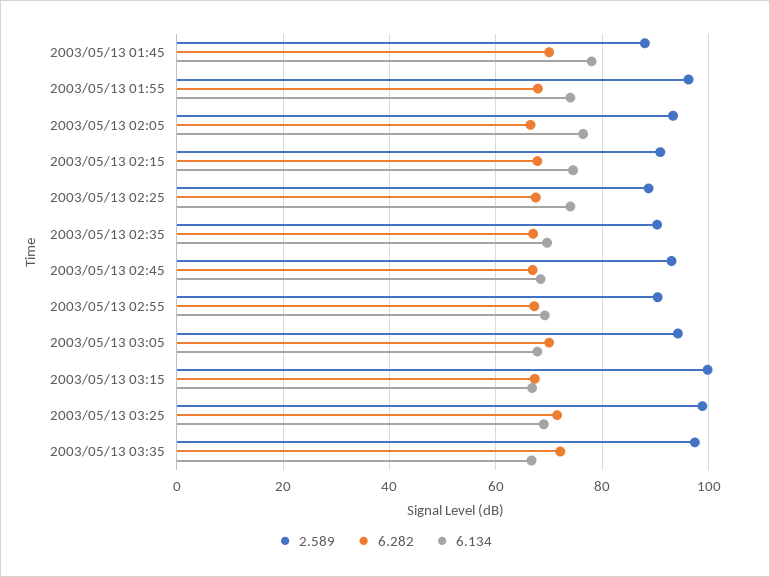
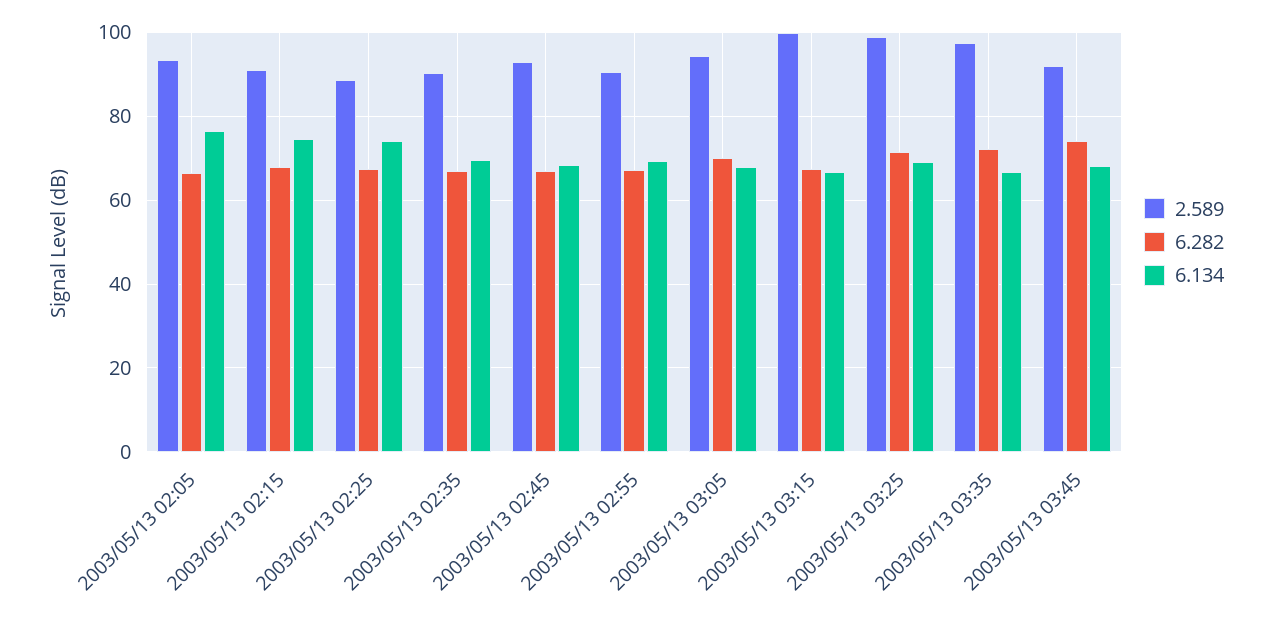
2.589, 2003/05/13 01:45: 88 -> none
6.282, 2003/05/13 01:45: 70 -> none
6.134, 2003/05/13 01:45: 78 -> none
2.589, 2003/05/13 01:55: 96 -> none
6.282, 2003/05/13 01:55: 68 -> none
6.134, 2003/05/13 01:55: 74 -> none
2.589, 2003/05/13 03:45: none -> 92
6.282, 2003/05/13 03:45: none -> 74
6.134, 2003/05/13 03:45: none -> 68

